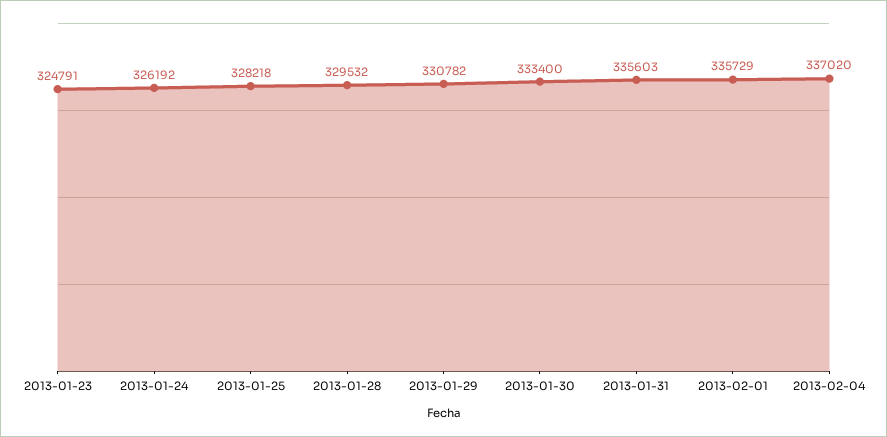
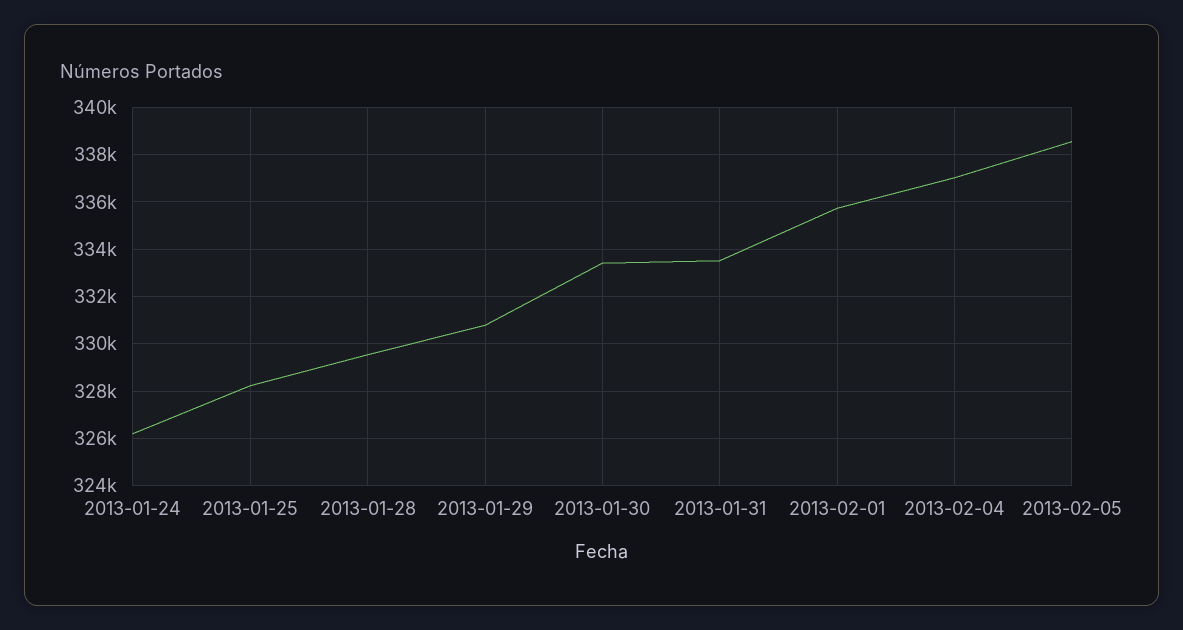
2013-01-23: 324791 -> none
2013-01-31: 335603 -> 333500
2013-02-05: none -> 338500

